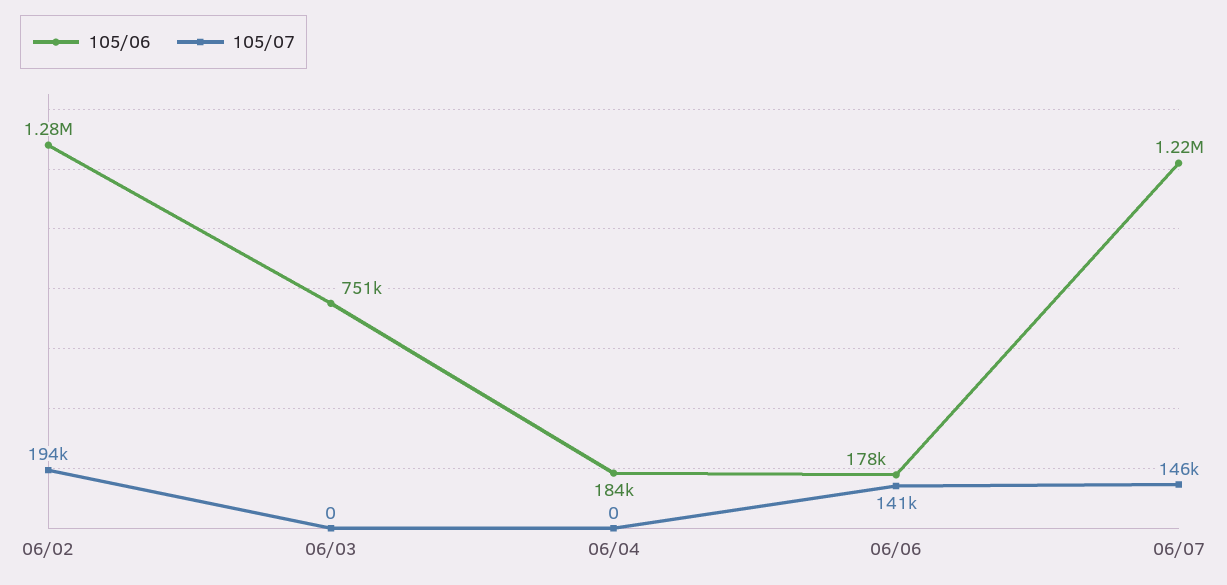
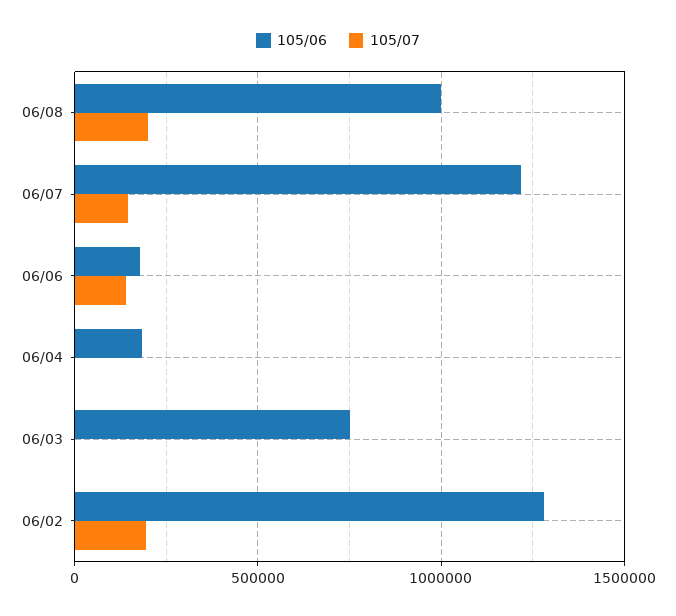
105/06, 06/08: none -> 1000000
105/07, 06/08: none -> 200000

